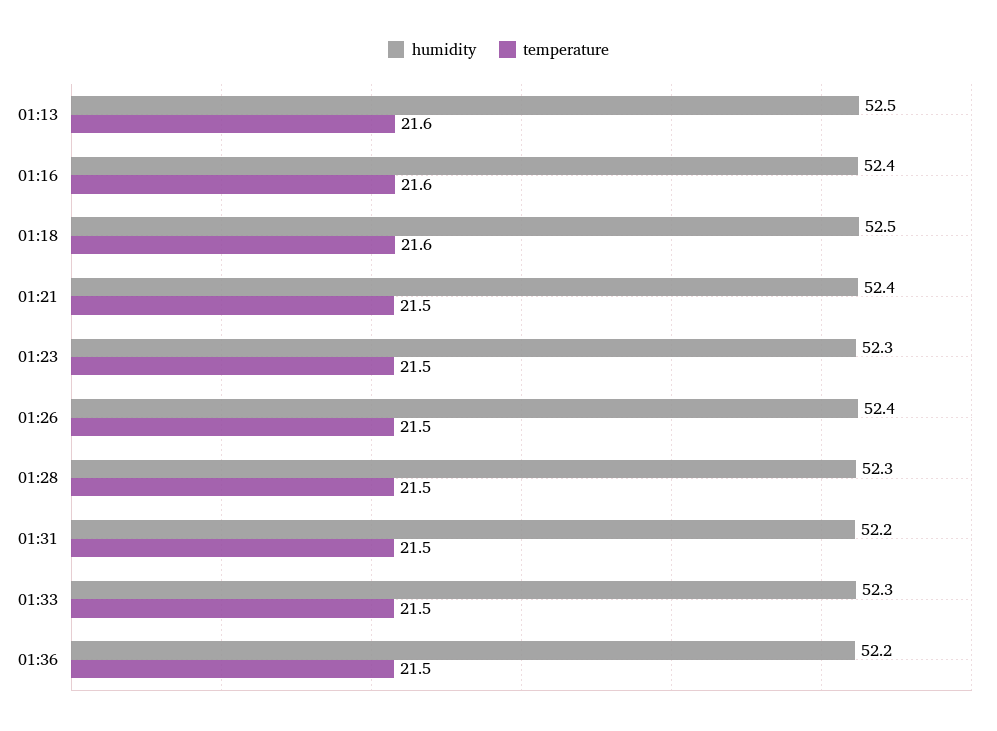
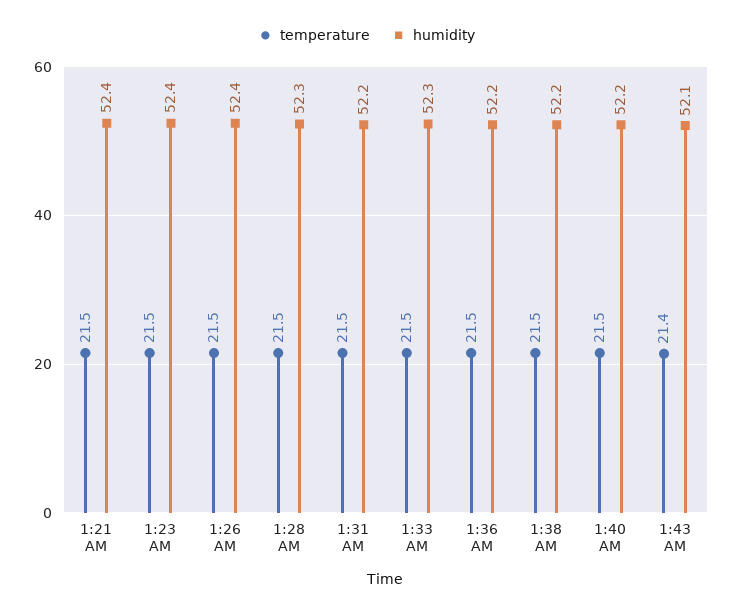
humidity, 01:13: 52.5 -> none
temperature, 01:13: 21.6 -> none
humidity, 01:16: 52.4 -> none
temperature, 01:16: 21.6 -> none
humidity, 01:18: 52.5 -> none
temperature, 01:18: 21.6 -> none
humidity, 01:23: 52.3 -> 52.4
temperature, 1:38 AM: none -> 21.5
humidity, 1:38 AM: none -> 52.2
temperature, 1:40 AM: none -> 21.5
humidity, 1:40 AM: none -> 52.2
temperature, 1:43 AM: none -> 21.4
humidity, 1:43 AM: none -> 52.1

